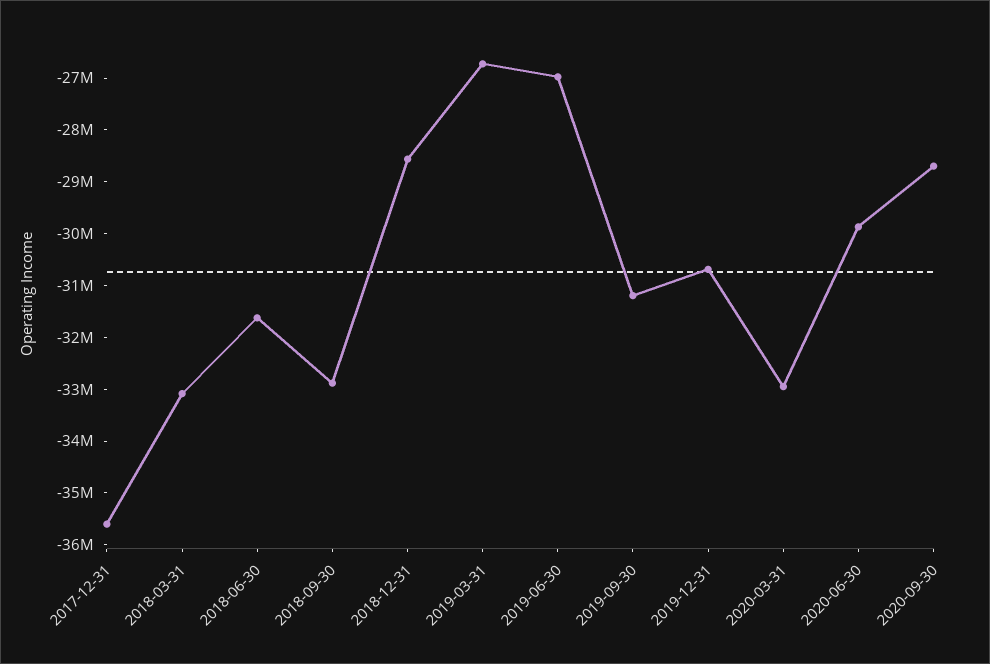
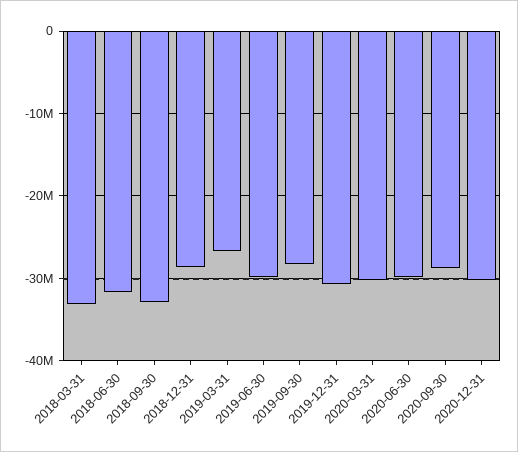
2017-12-31: -35600000 -> none
2019-06-30: -27000000 -> -30000000
2019-09-30: -31200000 -> -28000000
2020-03-31: -33000000 -> -30000000
2020-12-31: none -> -30000000

